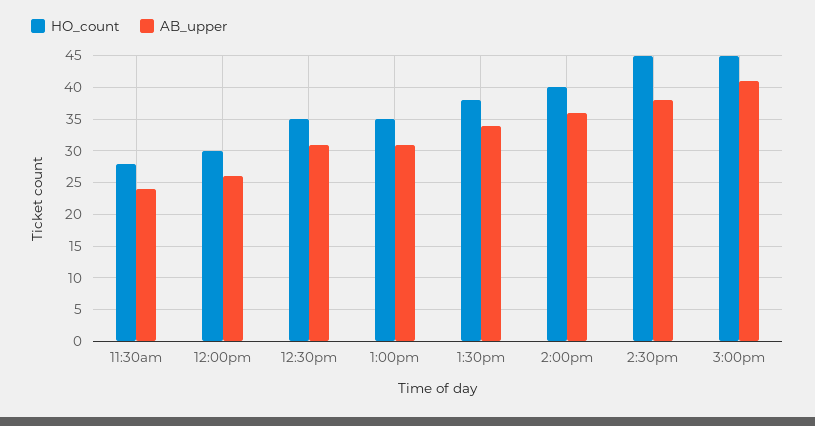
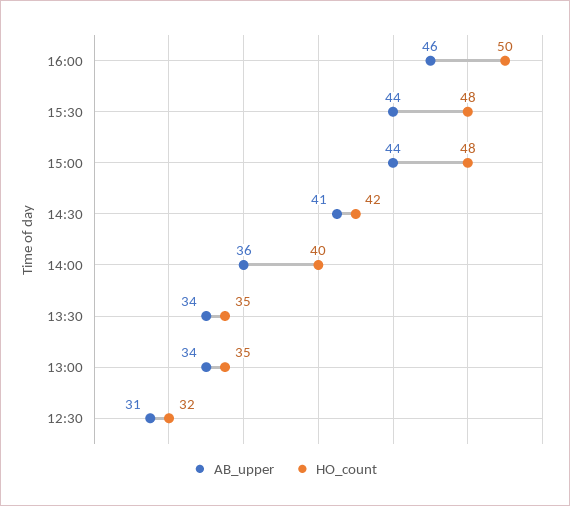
HO_count, 11:30am: 28 -> none
AB_upper, 11:30am: 24 -> none
HO_count, 12:00pm: 30 -> none
AB_upper, 12:00pm: 26 -> none
HO_count, 12:30pm: 35 -> 32
AB_upper, 1:00pm: 31 -> 34
HO_count, 1:30pm: 38 -> 35
HO_count, 2:30pm: 45 -> 42
AB_upper, 2:30pm: 38 -> 41
HO_count, 3:00pm: 45 -> 48
AB_upper, 3:00pm: 41 -> 44
AB_upper, 16:00: none -> 46
HO_count, 16:00: none -> 50
AB_upper, 15:30: none -> 44
HO_count, 15:30: none -> 48

